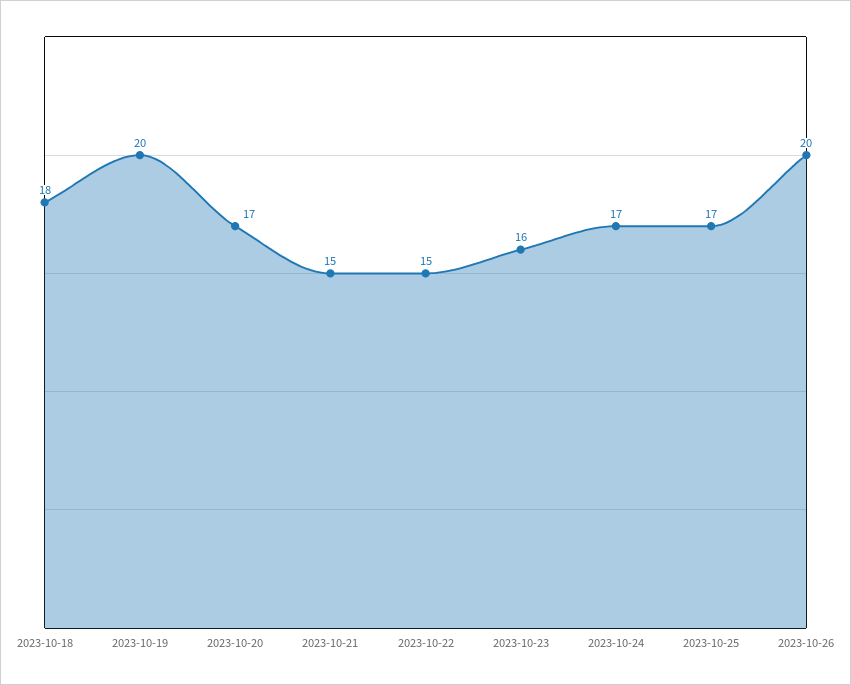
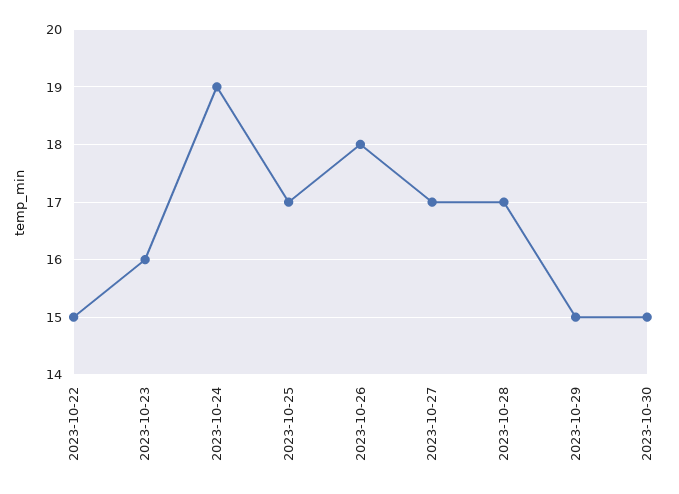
2023-10-18: 18 -> none
2023-10-19: 20 -> none
2023-10-20: 17 -> none
2023-10-21: 15 -> none
2023-10-24: 17 -> 19
2023-10-26: 20 -> 18
2023-10-27: none -> 17
2023-10-28: none -> 17
2023-10-29: none -> 15
2023-10-30: none -> 15

